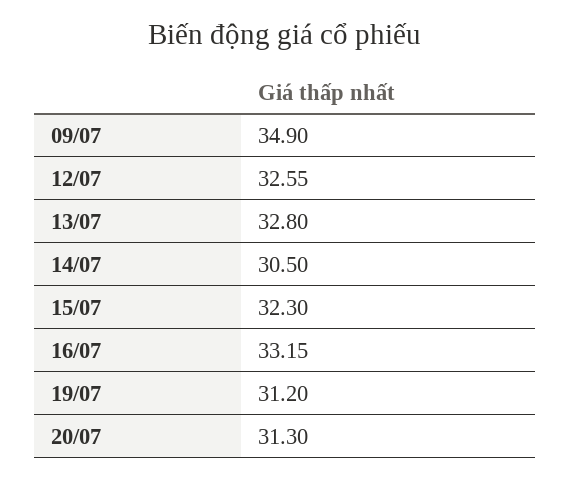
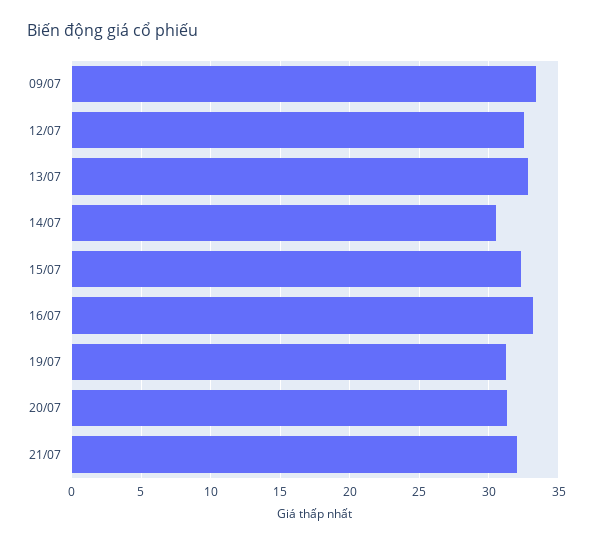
09/07: 34.9 -> 33.5
21/07: none -> 32

